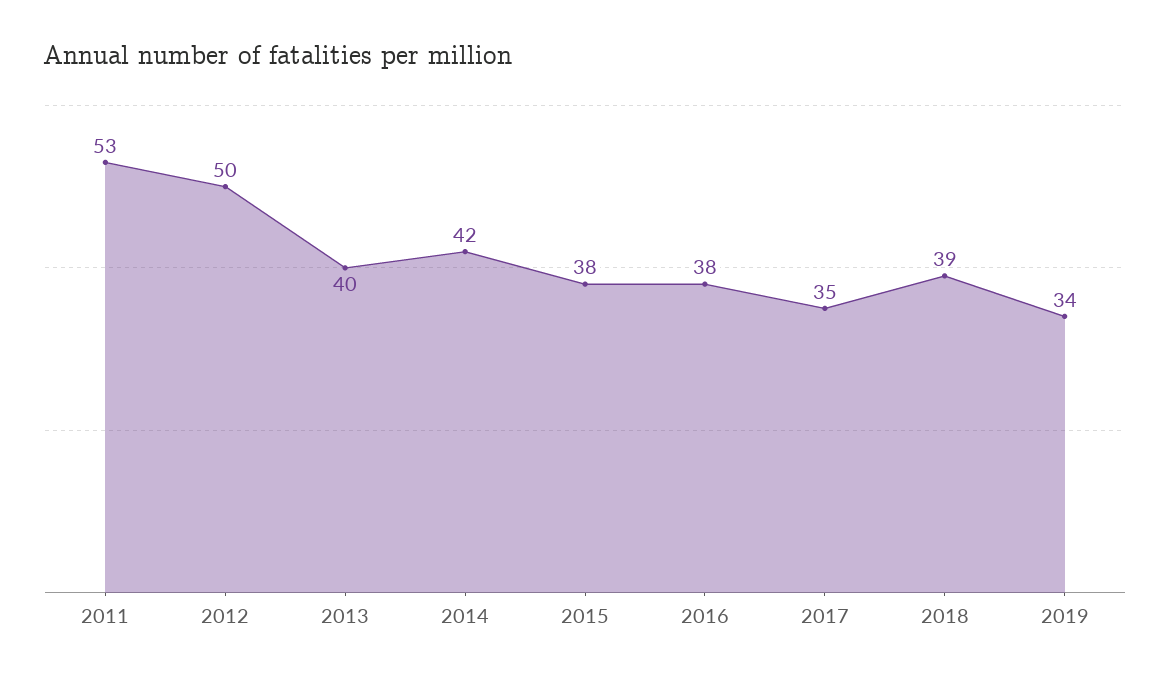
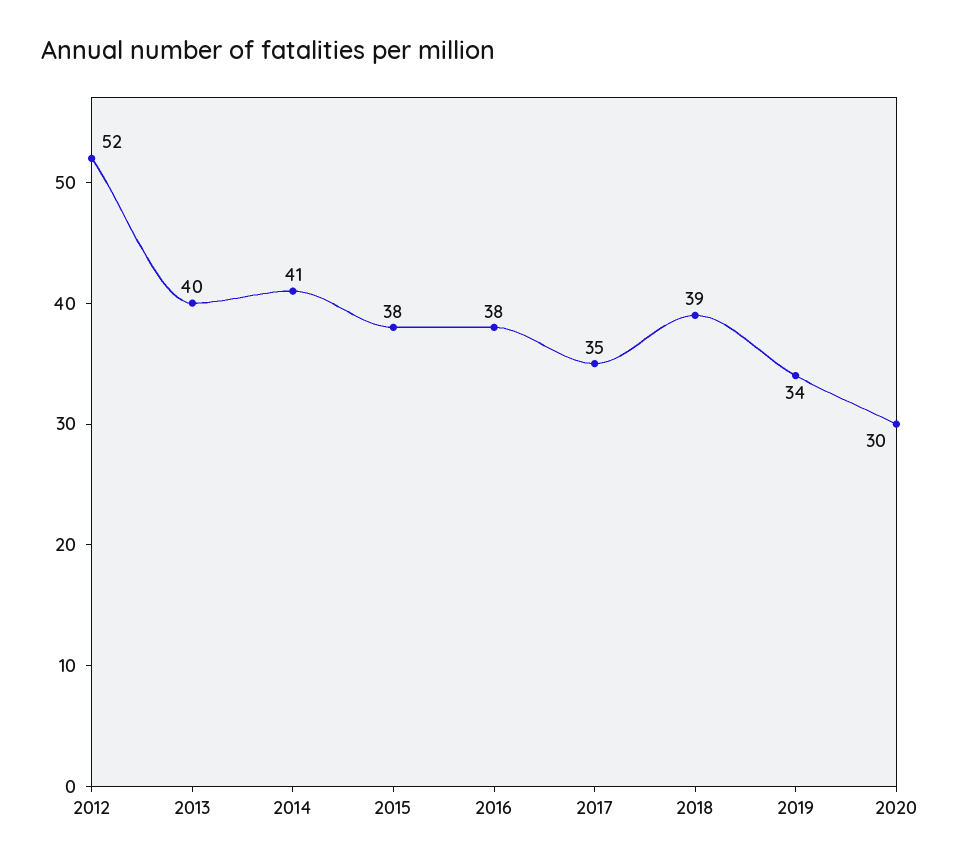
2011: 53 -> none
2012: 50 -> 52
2014: 42 -> 41
2020: none -> 30

